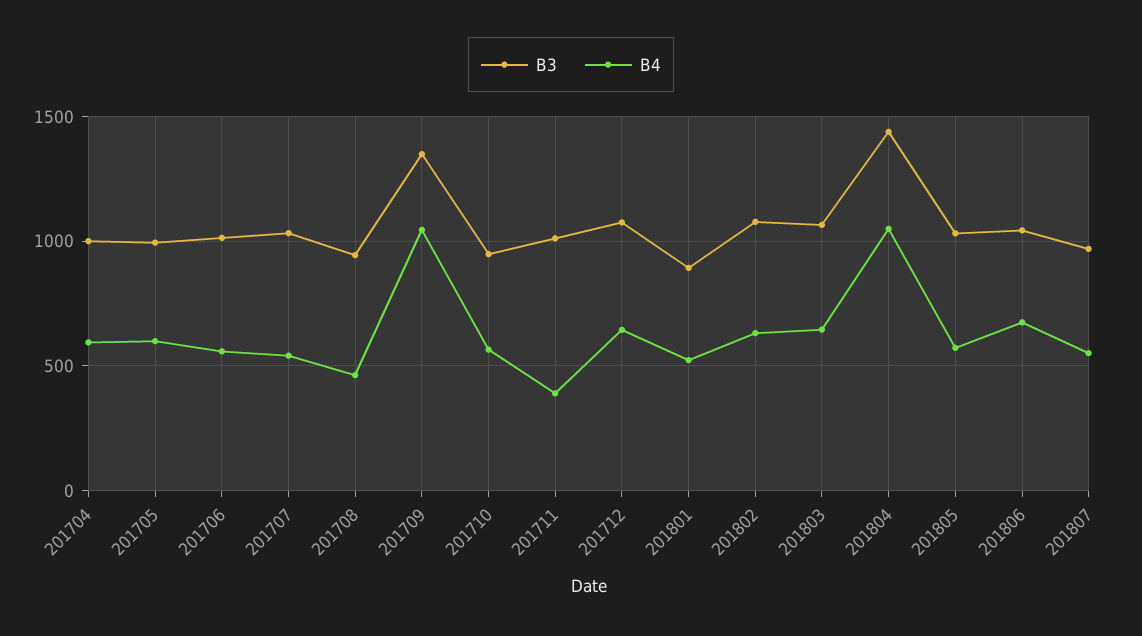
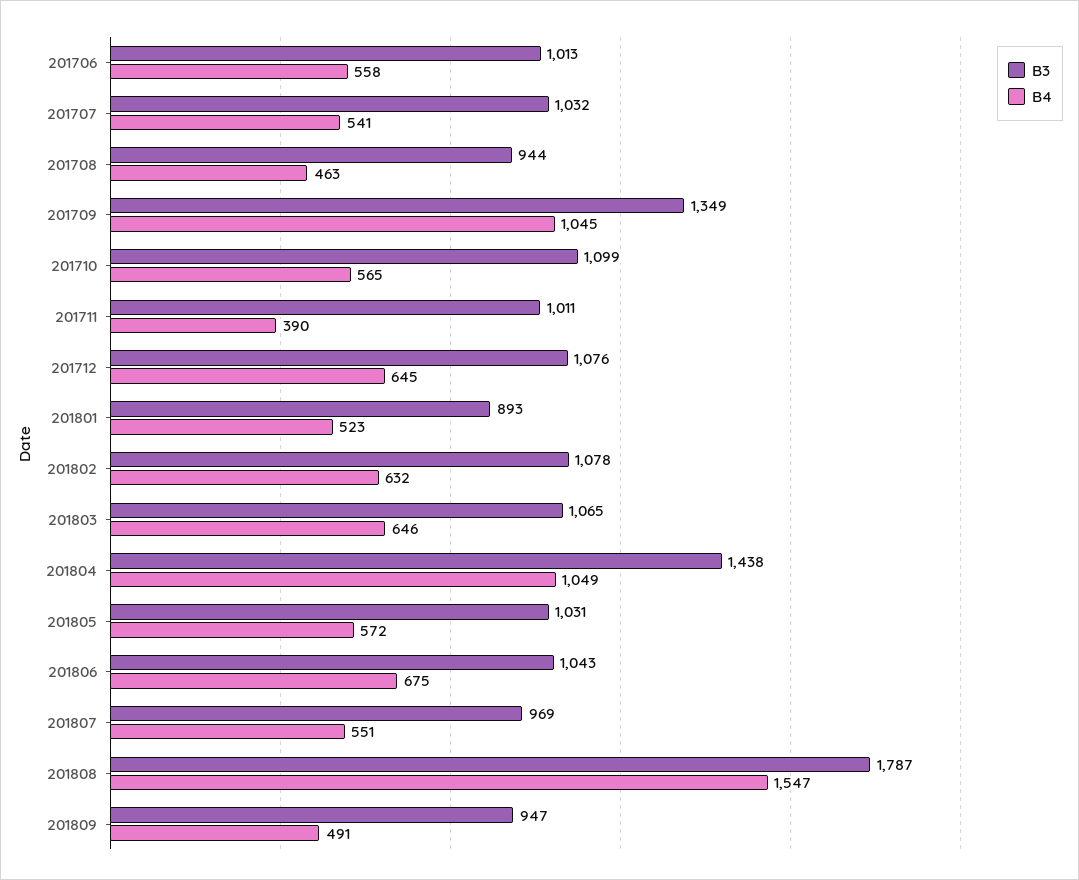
B3, 201704: 1000 -> none
B4, 201704: 600 -> none
B3, 201705: 1000 -> none
B4, 201705: 600 -> none
B3, 201710: 950 -> 1099
B3, 201808: none -> 1787
B4, 201808: none -> 1547
B3, 201809: none -> 947
B4, 201809: none -> 491

